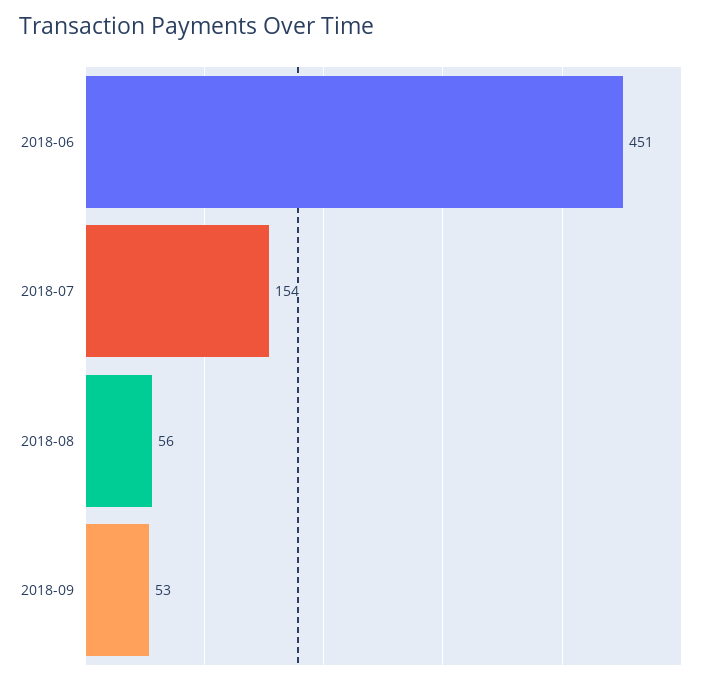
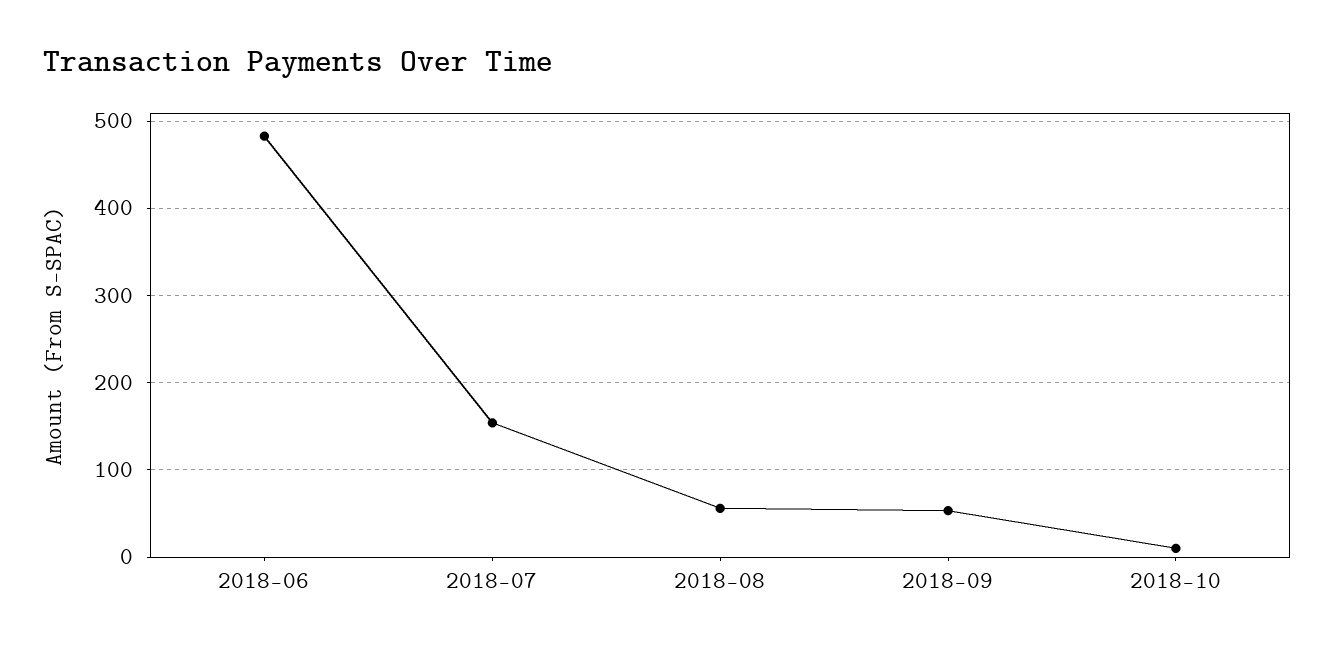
2018-06: 451 -> 480
2018-10: none -> 10

